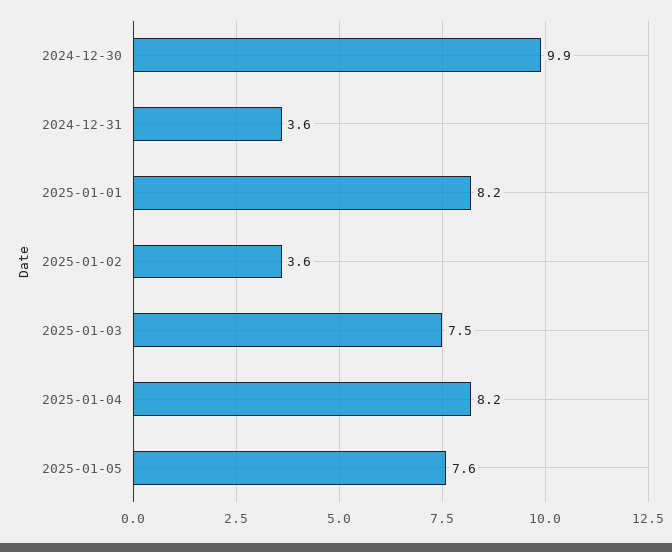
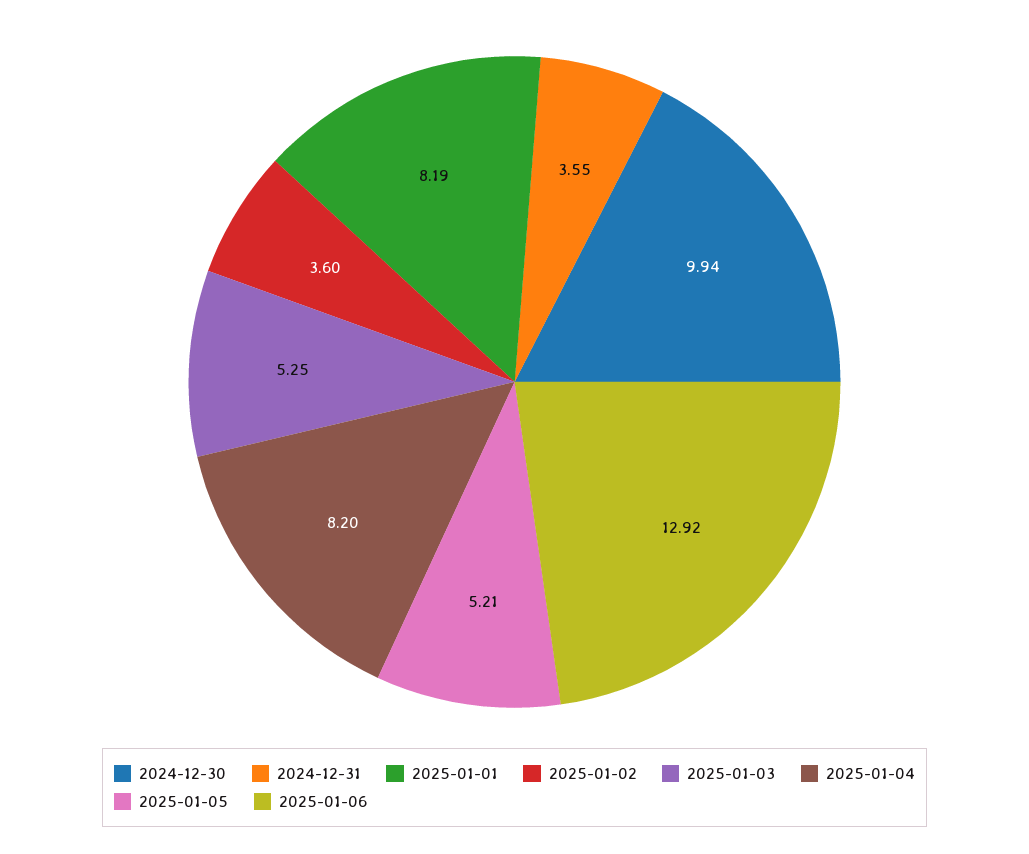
2025-01-03: 7.5 -> 5.25
2025-01-05: 7.6 -> 5.21
2025-01-06: none -> 12.92

